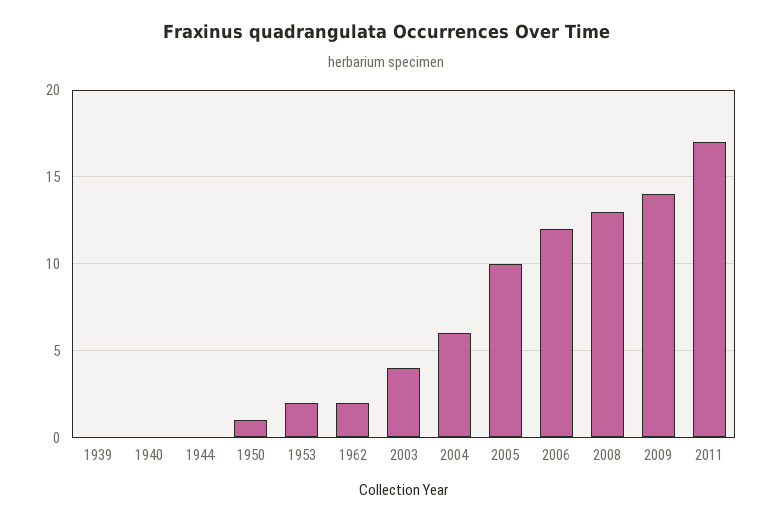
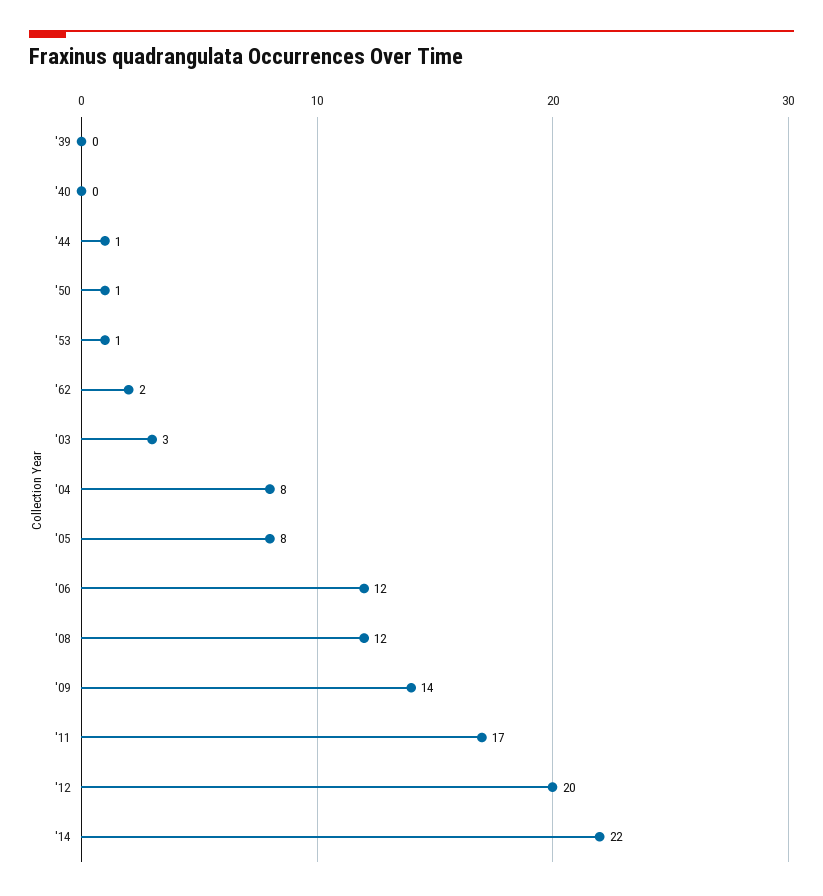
1944: 0 -> 1
1953: 2 -> 1
2003: 4 -> 3
2004: 6 -> 8
2005: 10 -> 8
2008: 13 -> 12
'12: none -> 20
'14: none -> 22

